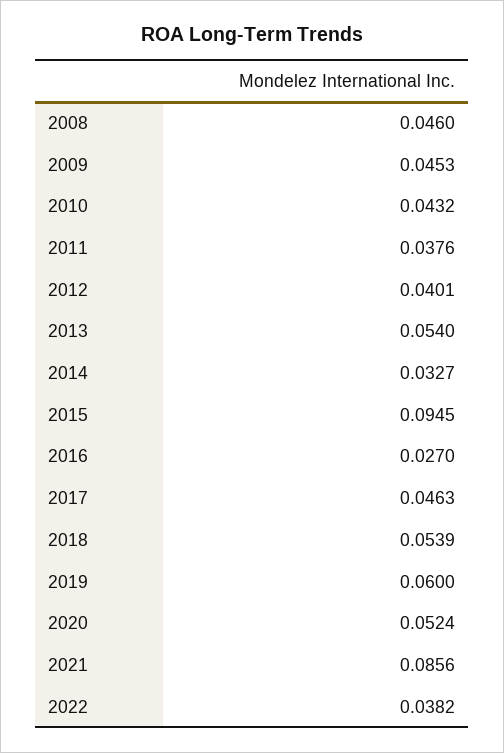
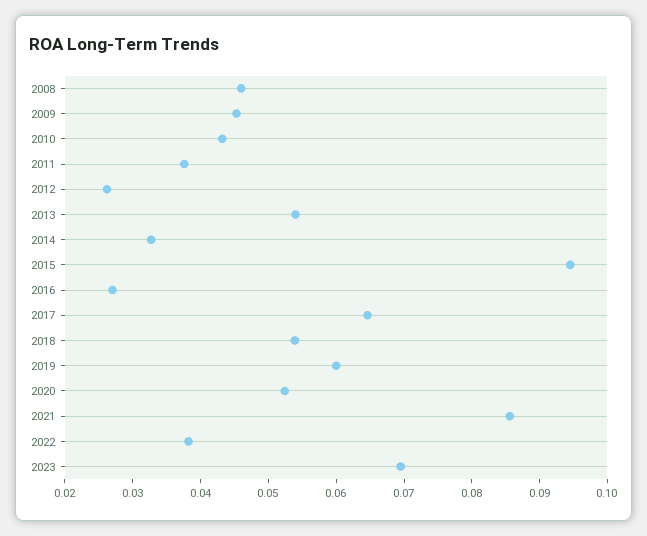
2012: 0.0401 -> 0.026
2017: 0.0463 -> 0.064
2023: none -> 0.07

